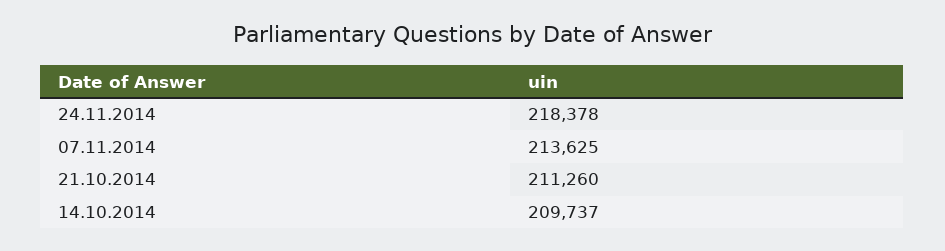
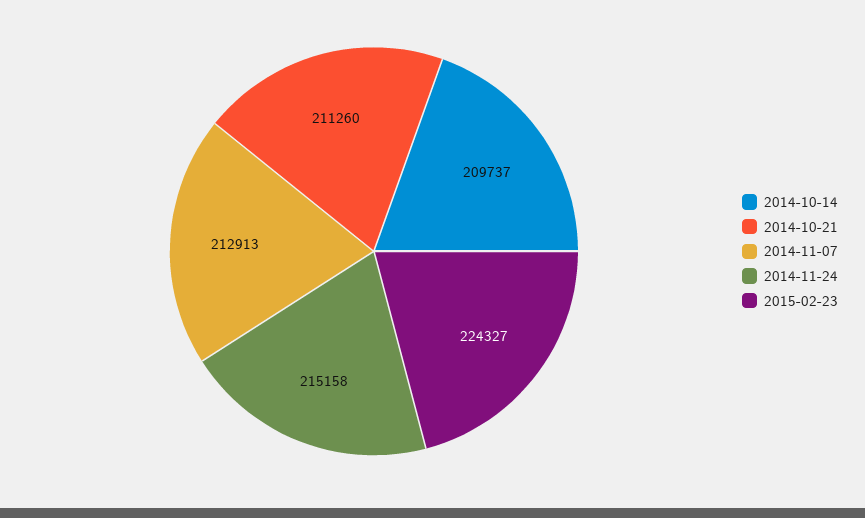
24.11.2014: 218378 -> 215158
07.11.2014: 213625 -> 212913
2015-02-23: none -> 224327

